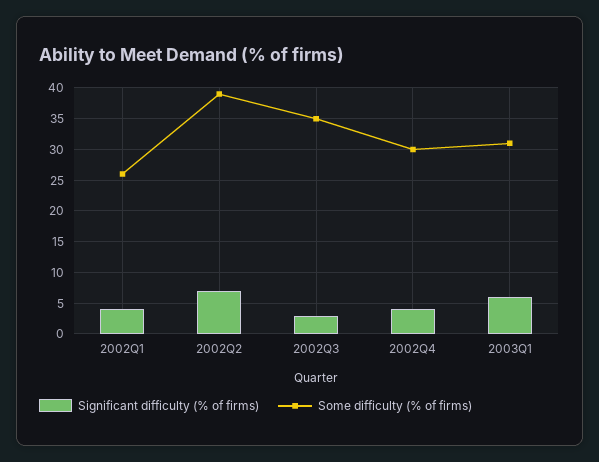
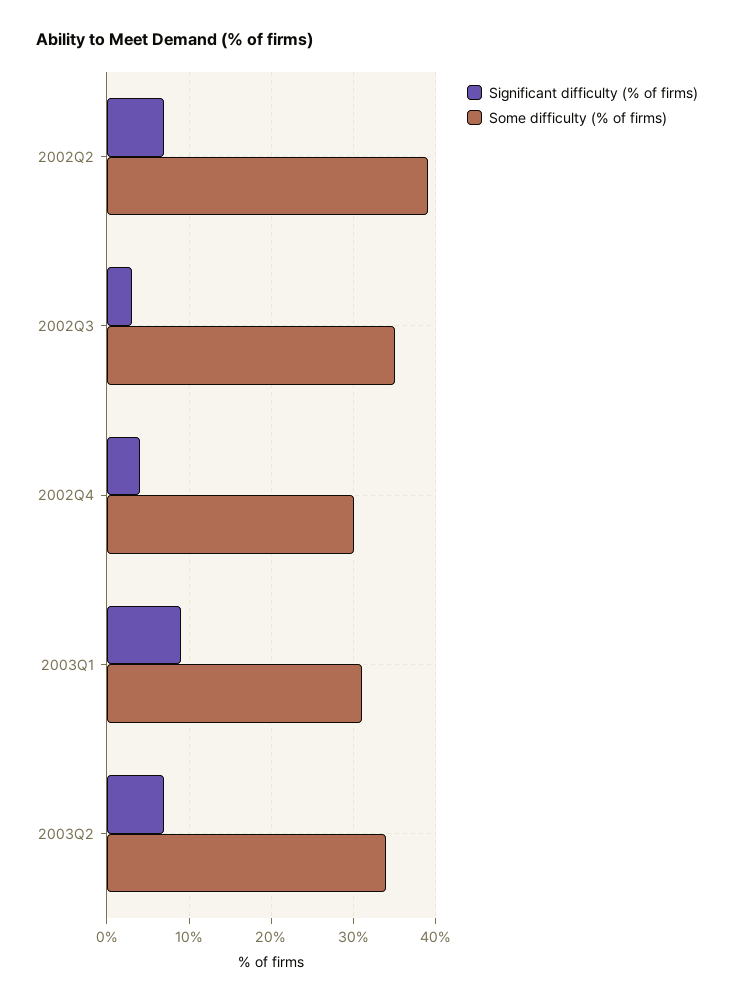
Significant difficulty (% of firms), 2002Q1: 4 -> none
Some difficulty (% of firms), 2002Q1: 26 -> none
Significant difficulty (% of firms), 2003Q1: 6 -> 9
Significant difficulty (% of firms), 2003Q2: none -> 7
Some difficulty (% of firms), 2003Q2: none -> 34

